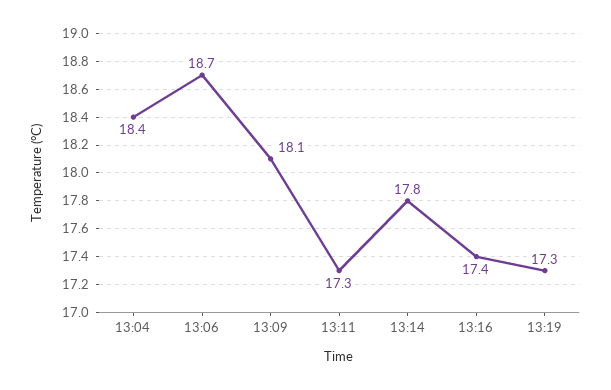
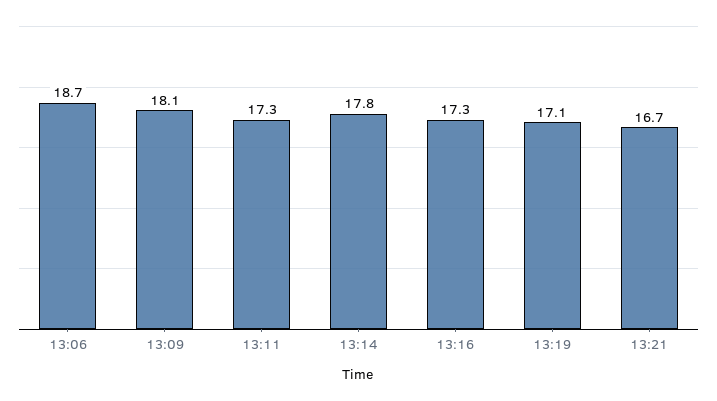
13:04: 18.4 -> none
13:16: 17.4 -> 17.3
13:19: 17.3 -> 17.1
13:21: none -> 16.7

